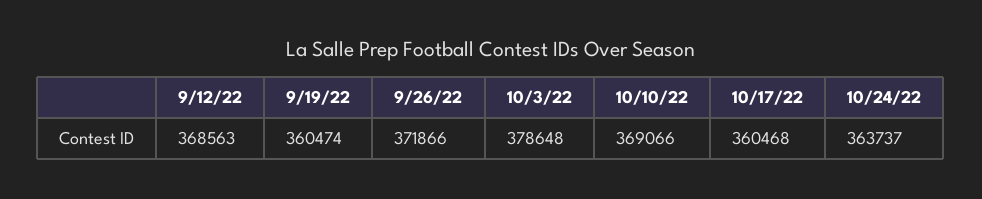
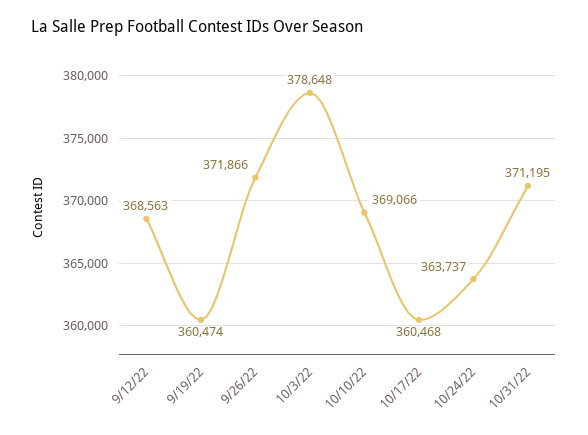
10/31/22: none -> 371195

